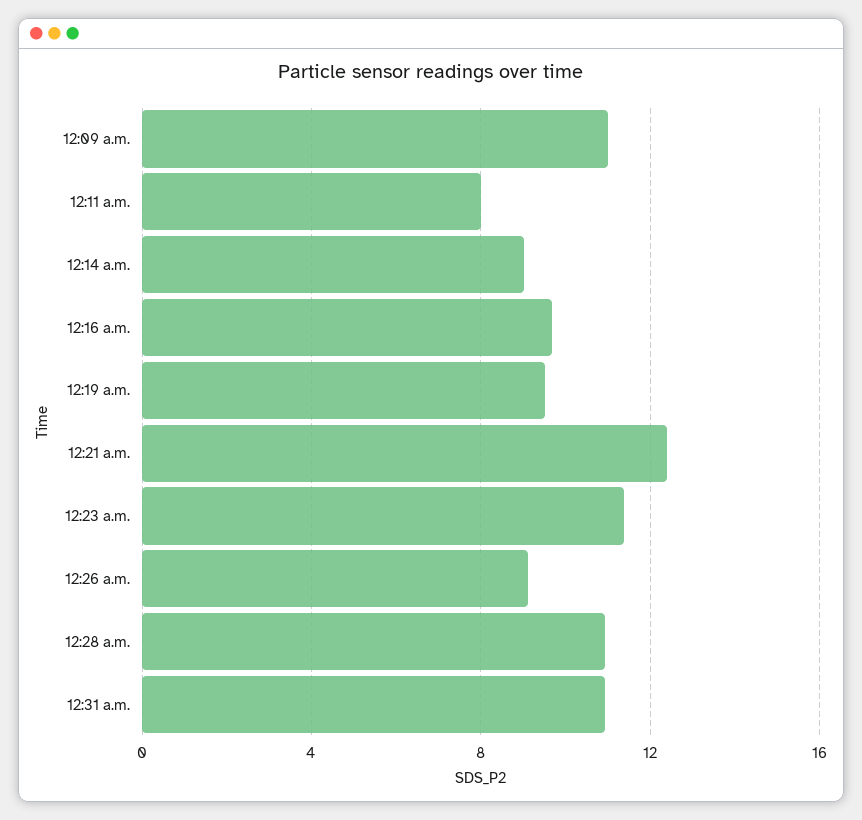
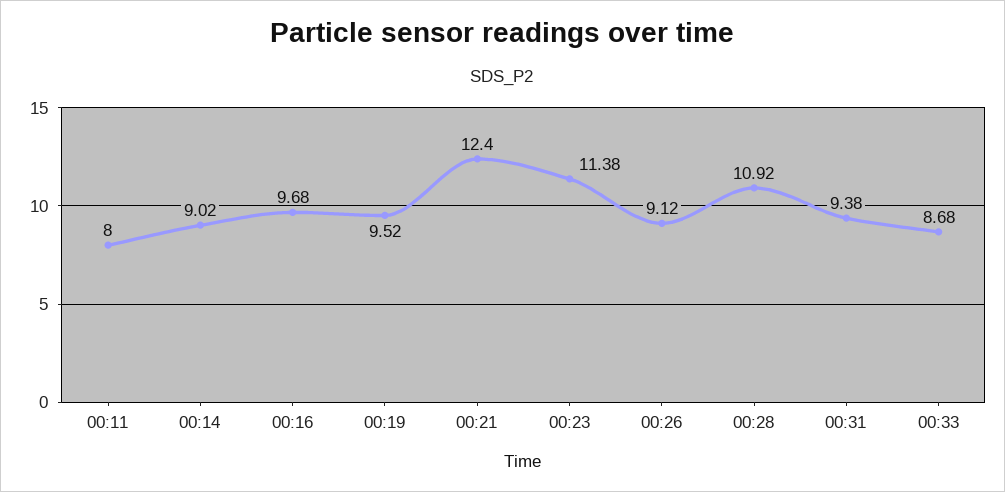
12:09 a.m.: 11 -> none
12:31 a.m.: 11 -> 9.38
00:33: none -> 8.68

